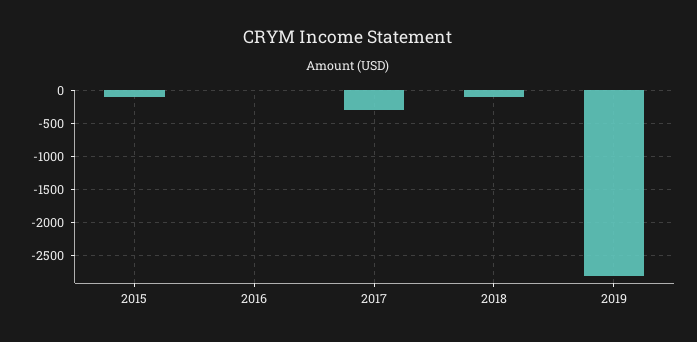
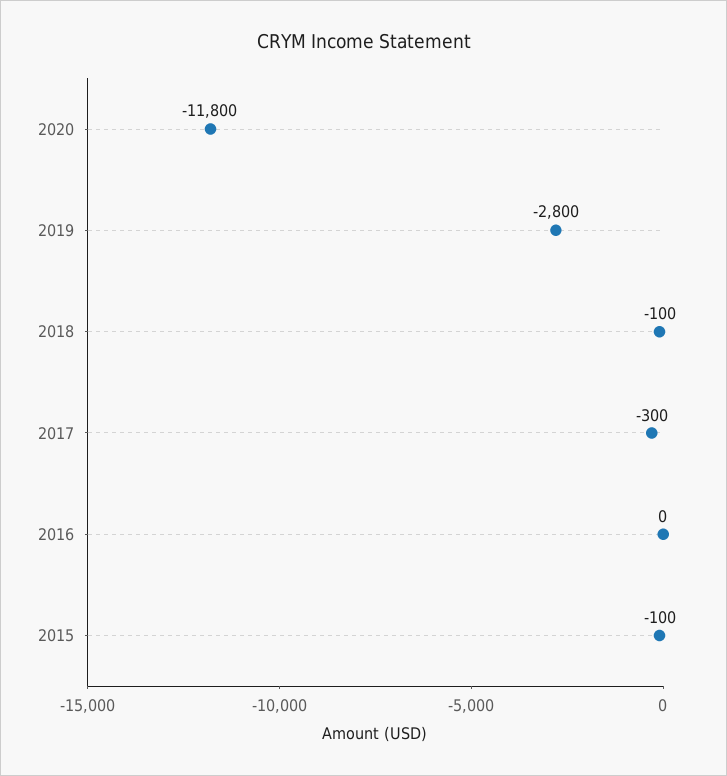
2020: none -> -11800

